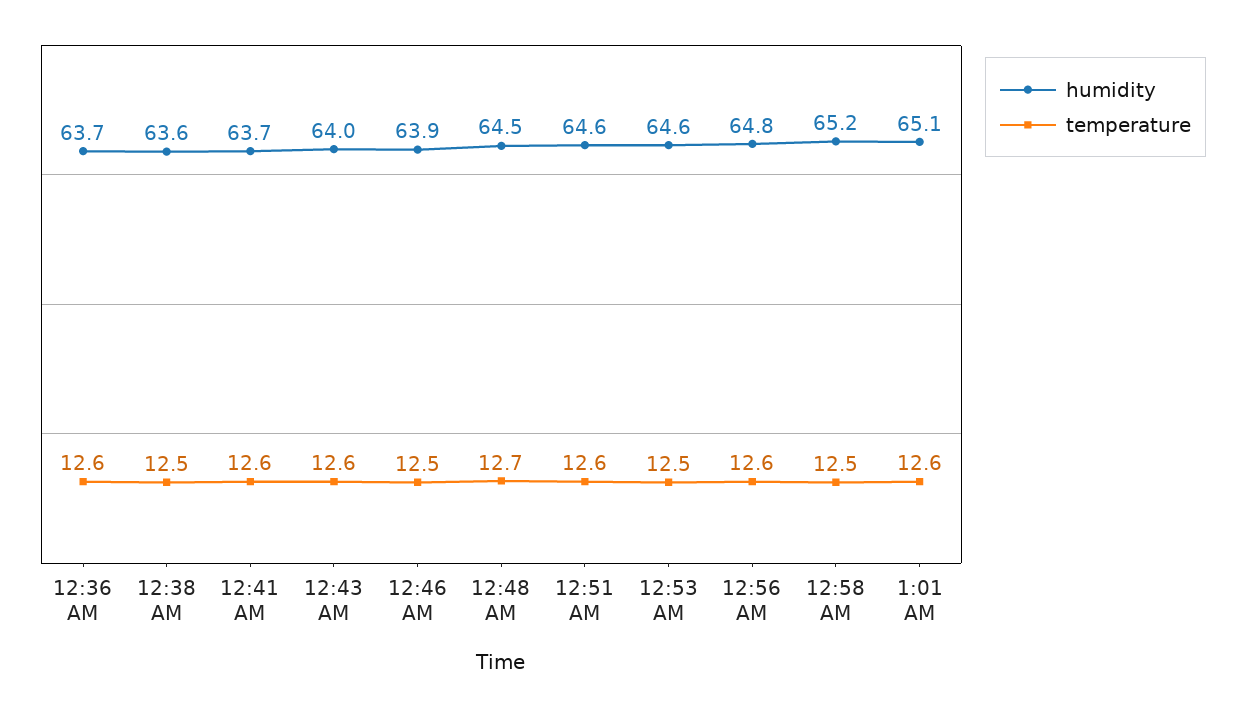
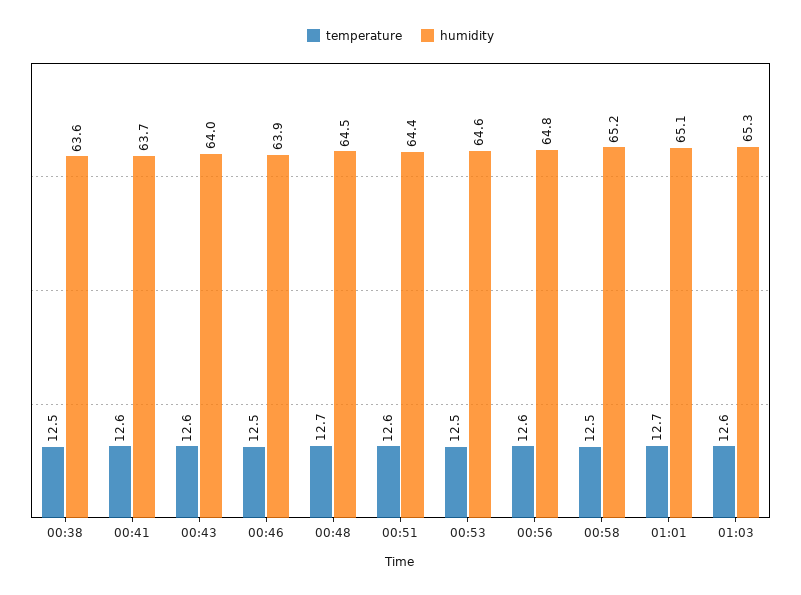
humidity, 12:36 AM: 63.7 -> none
temperature, 12:36 AM: 12.6 -> none
humidity, 12:51 AM: 64.6 -> 64.4
temperature, 1:01 AM: 12.6 -> 12.7
temperature, 01:03: none -> 12.6
humidity, 01:03: none -> 65.3

